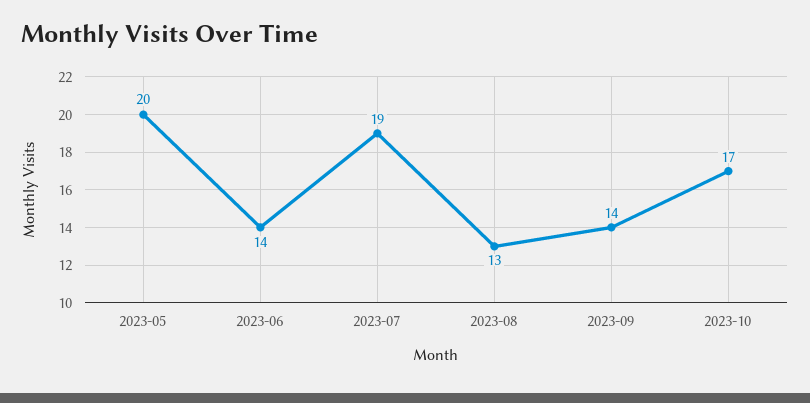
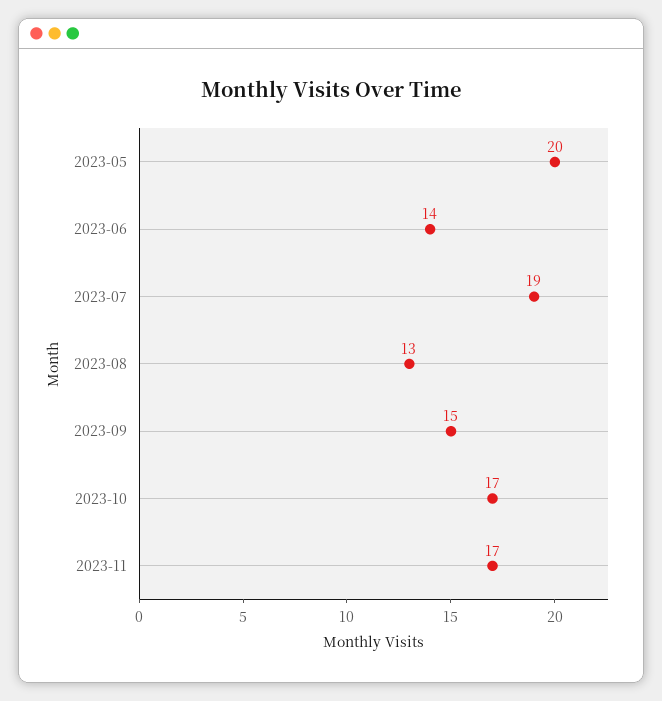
2023-09: 14 -> 15
2023-11: none -> 17

